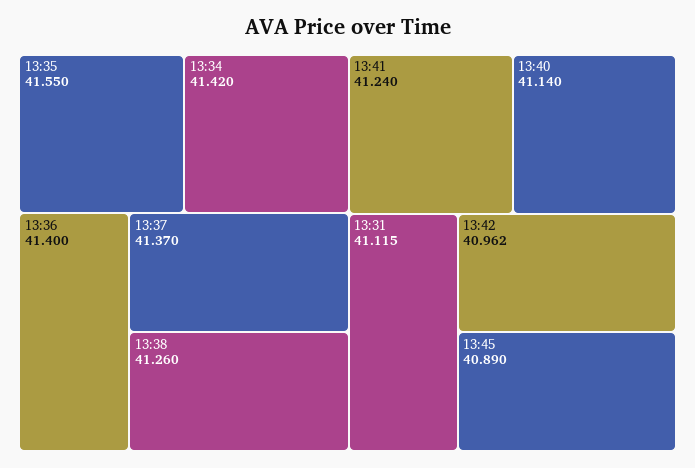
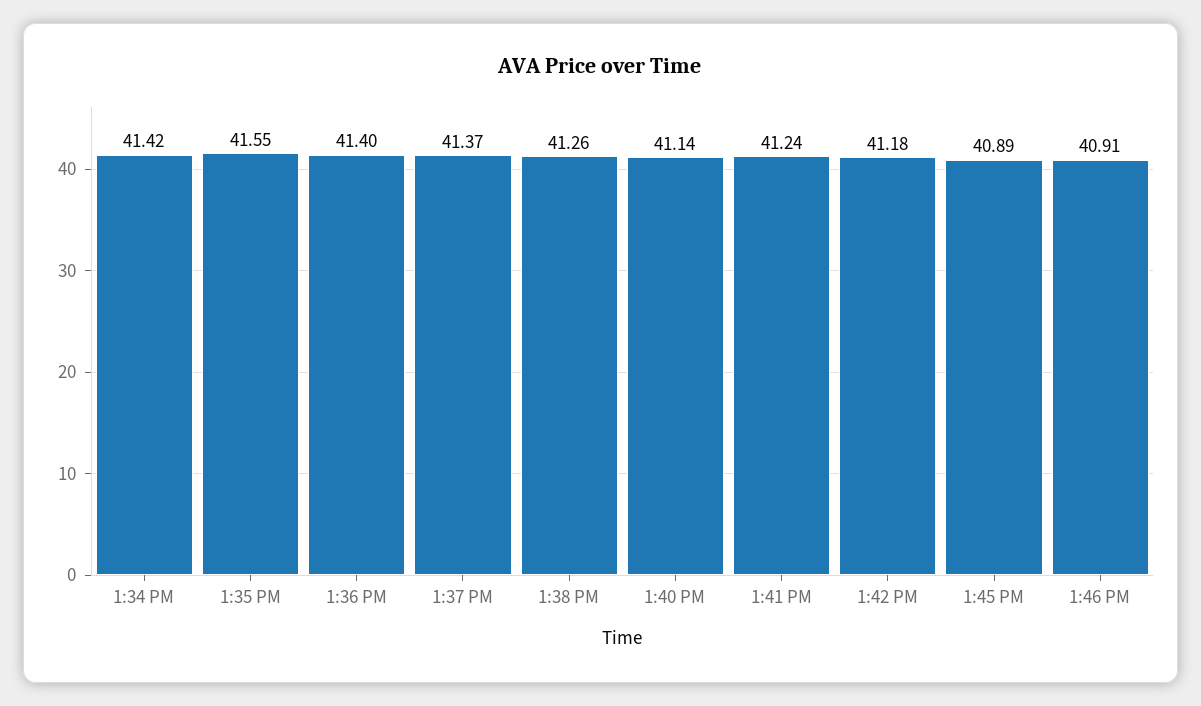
13:31: 41.115 -> none
13:42: 40.962 -> 41.18
1:46 PM: none -> 40.91

